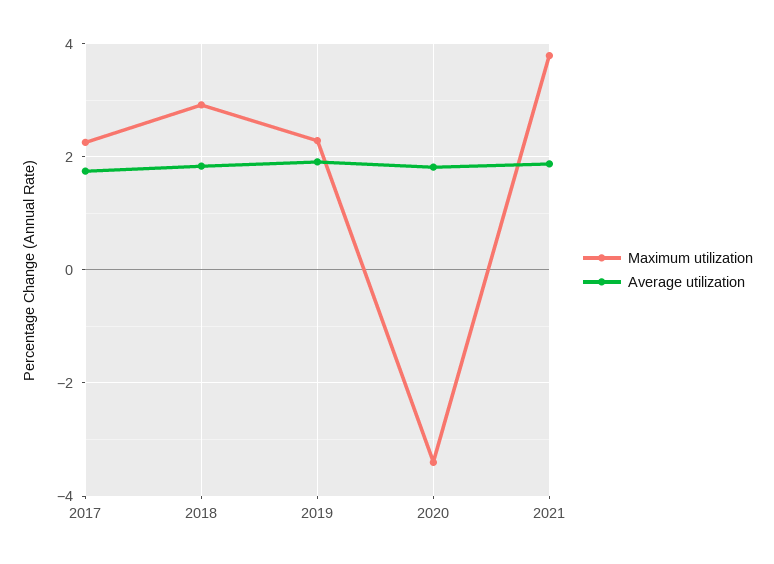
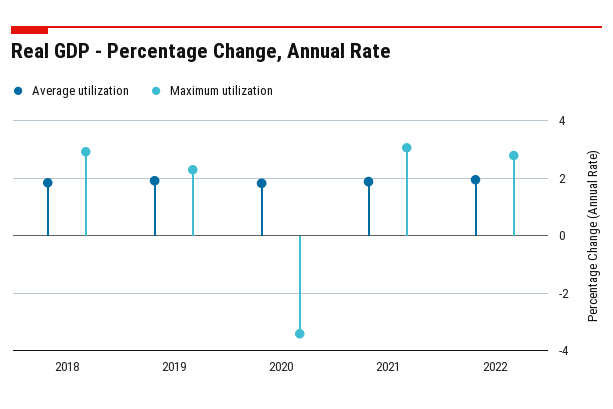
Maximum utilization, 2017: 2.2 -> none
Average utilization, 2017: 1.8 -> none
Maximum utilization, 2021: 3.8 -> 3
Average utilization, 2022: none -> 2
Maximum utilization, 2022: none -> 2.75

